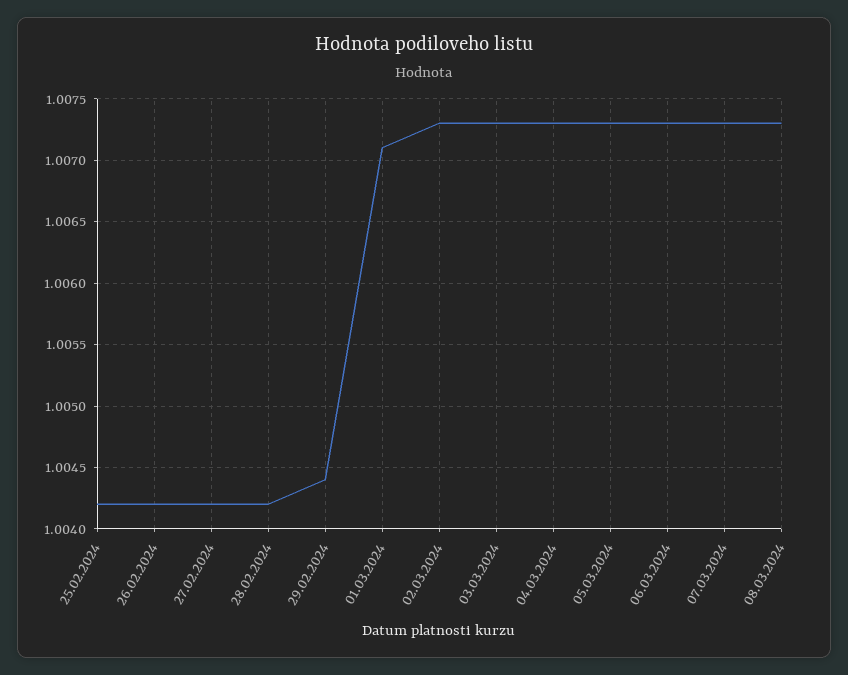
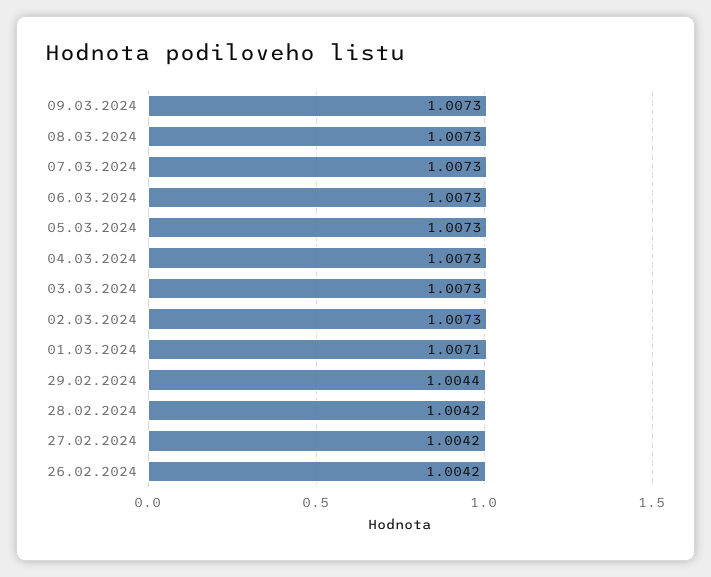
25.02.2024: 1.0042 -> none
09.03.2024: none -> 1.0073

